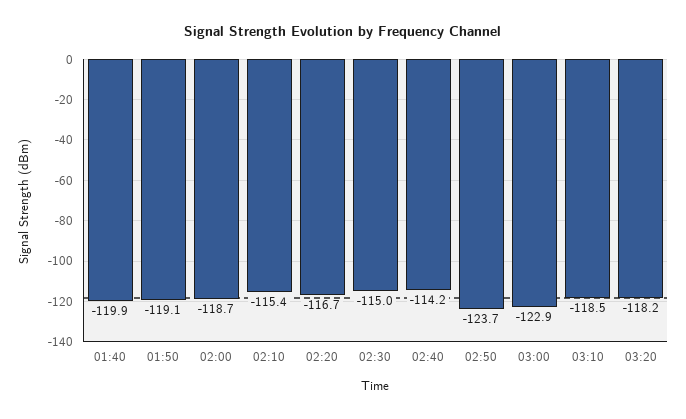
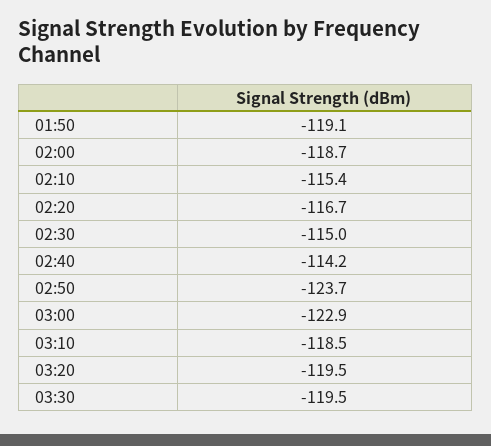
01:40: -119.9 -> none
03:20: -118.2 -> -119.5
03:30: none -> -119.5

